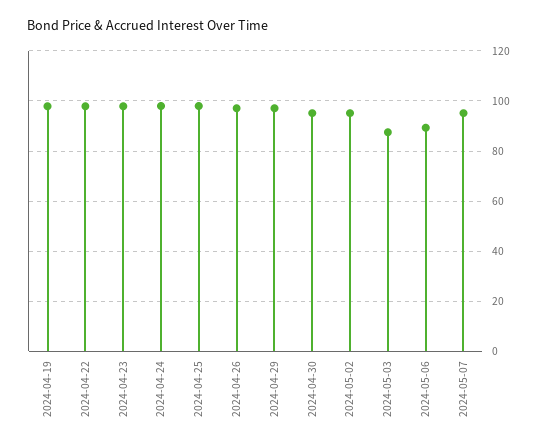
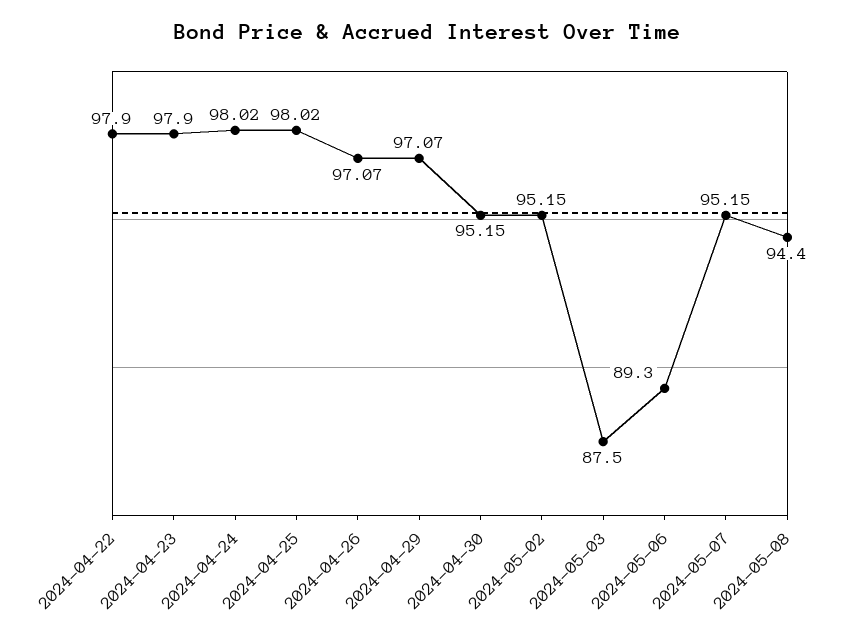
2024-04-19: 97.5 -> none
2024-05-08: none -> 94.4

